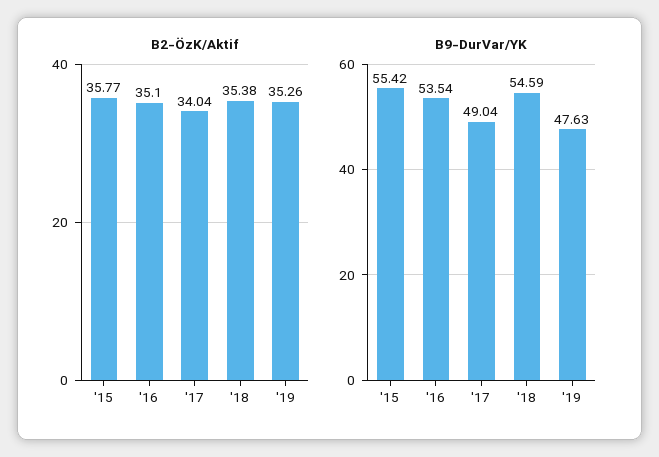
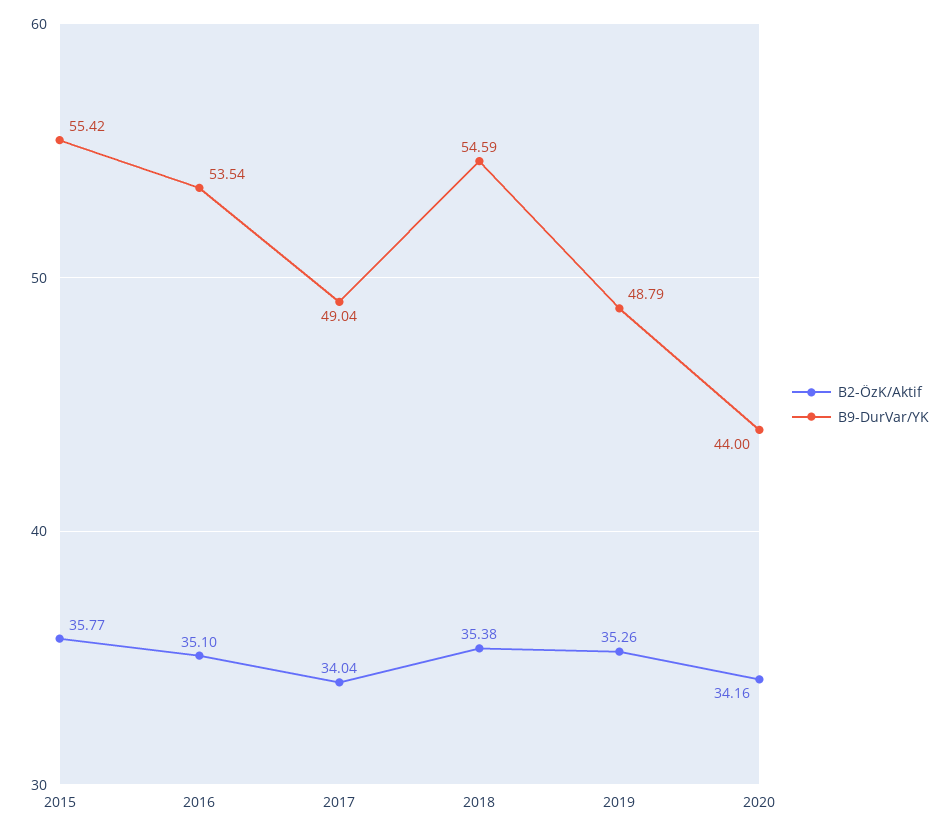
B9-DurVar/YK, '19: 47.63 -> 48.79
B2-ÖzK/Aktif, 2020: none -> 34.16
B9-DurVar/YK, 2020: none -> 44

